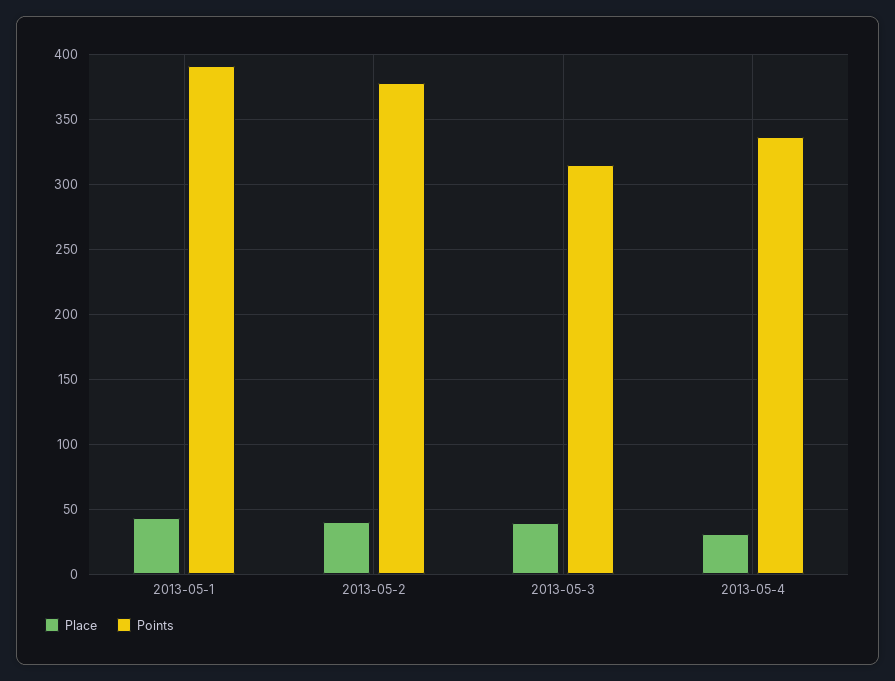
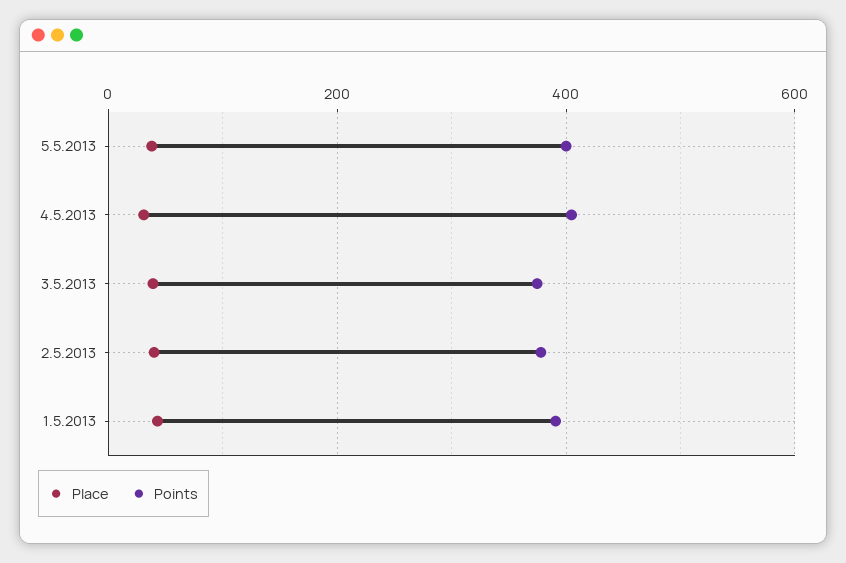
Points, 2013-05-3: 315 -> 380
Points, 2013-05-4: 335 -> 400
Place, 5.5.2013: none -> 40
Points, 5.5.2013: none -> 400

